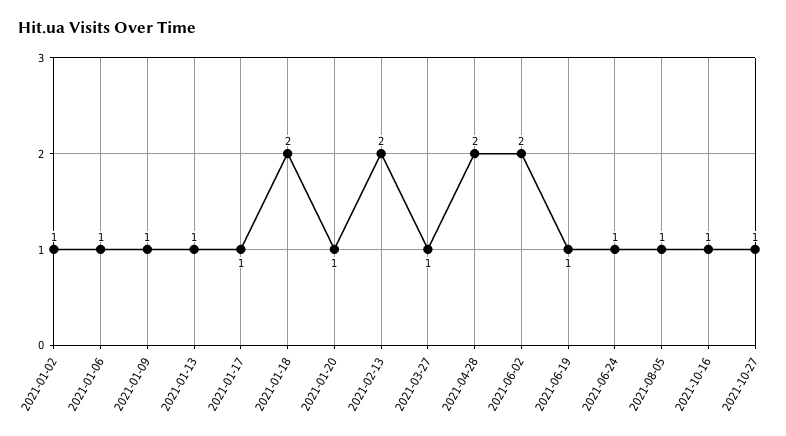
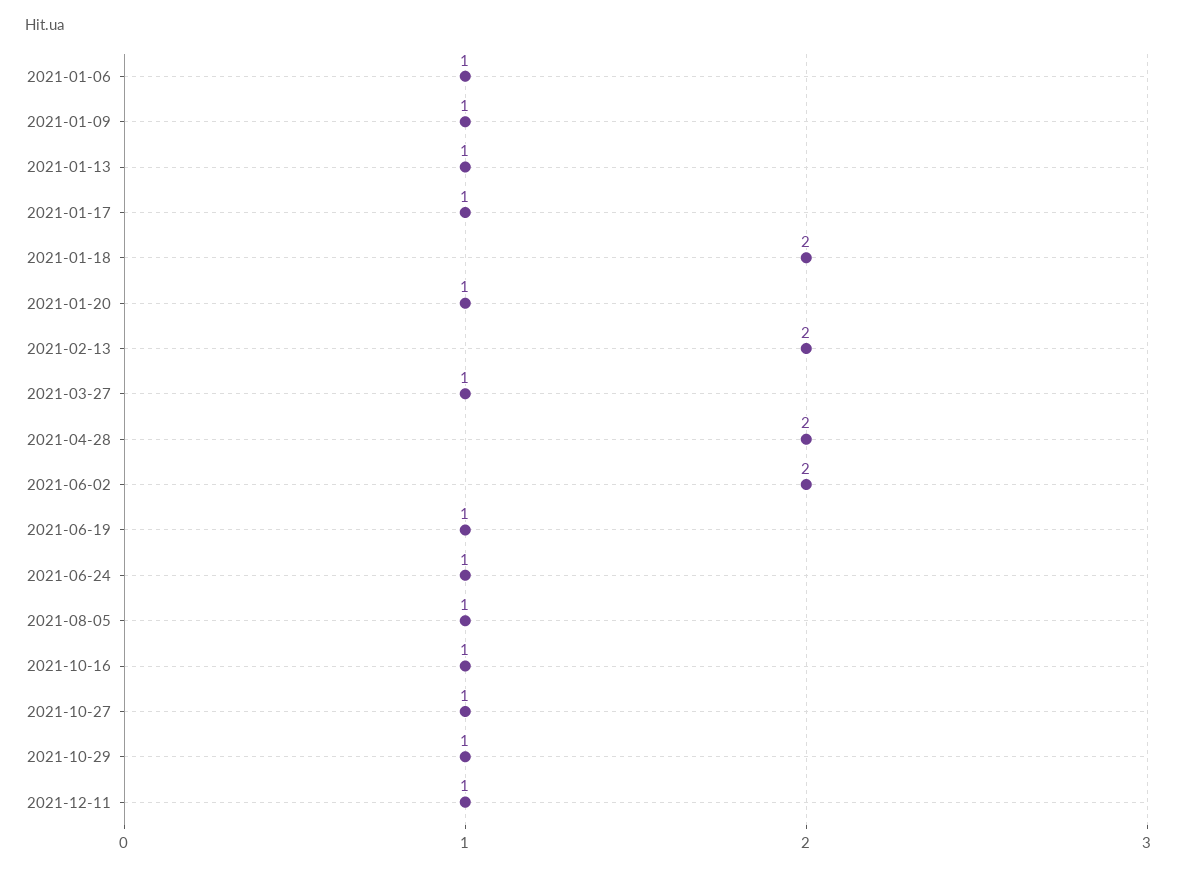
2021-01-02: 1 -> none
2021-10-29: none -> 1
2021-12-11: none -> 1

